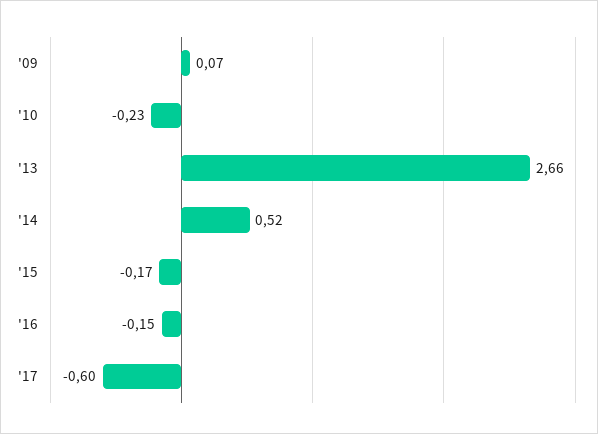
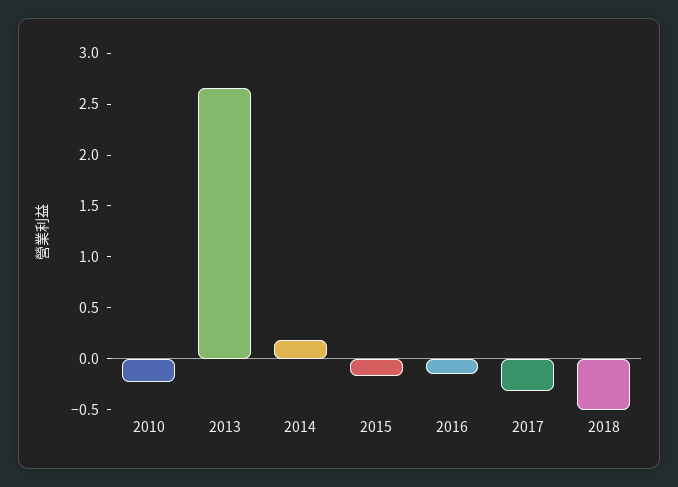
'09: 0.07 -> none
'14: 0.52 -> 0.2
'17: -0.6 -> -0.3
2018: none -> -0.5

